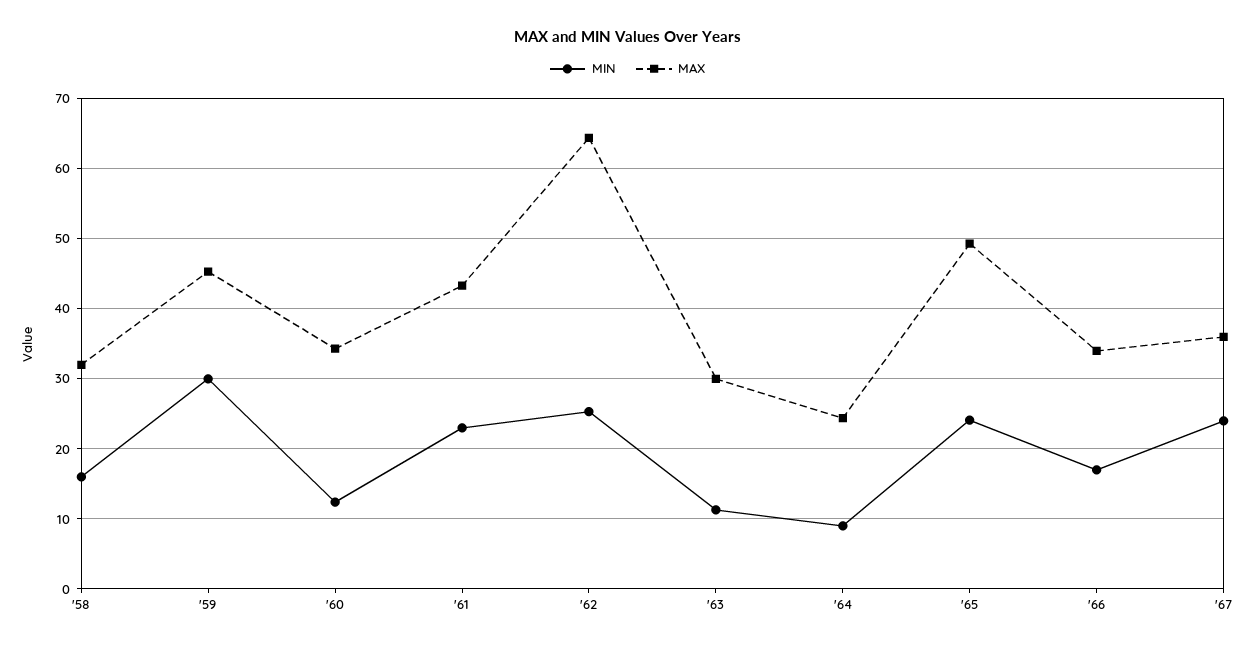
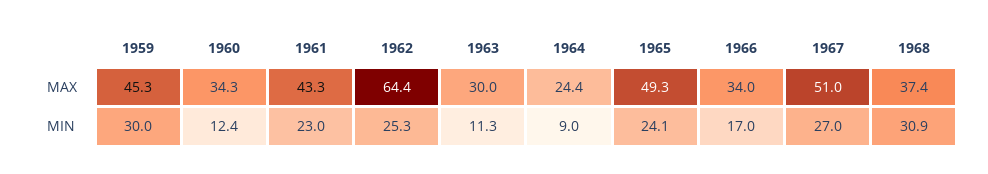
MIN, '58: 16 -> none
MAX, '58: 32 -> none
MIN, '67: 24 -> 27
MAX, '67: 36 -> 51
MAX, 1968: none -> 37.4
MIN, 1968: none -> 30.9

